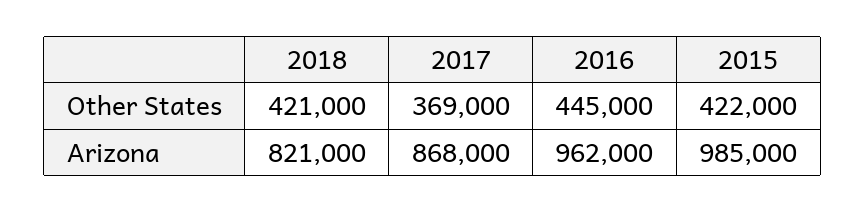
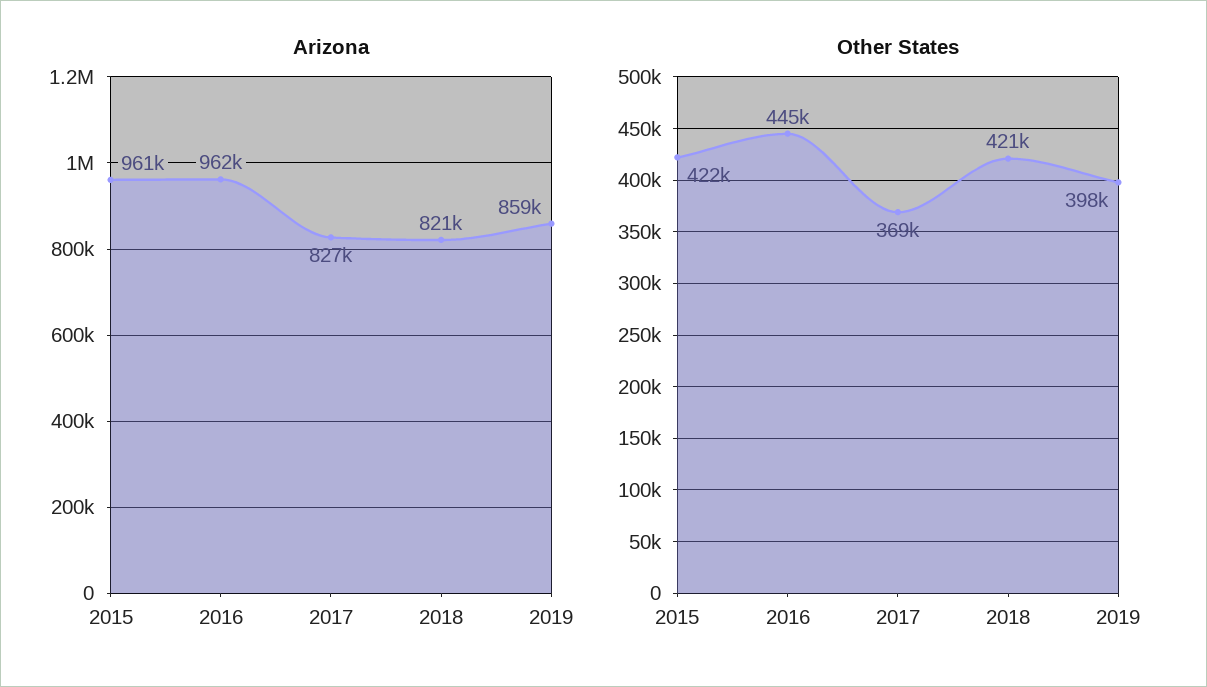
Arizona, 2017: 868000 -> 827000
Arizona, 2015: 985000 -> 961000
Arizona, 2019: none -> 859000
Other States, 2019: none -> 398000

